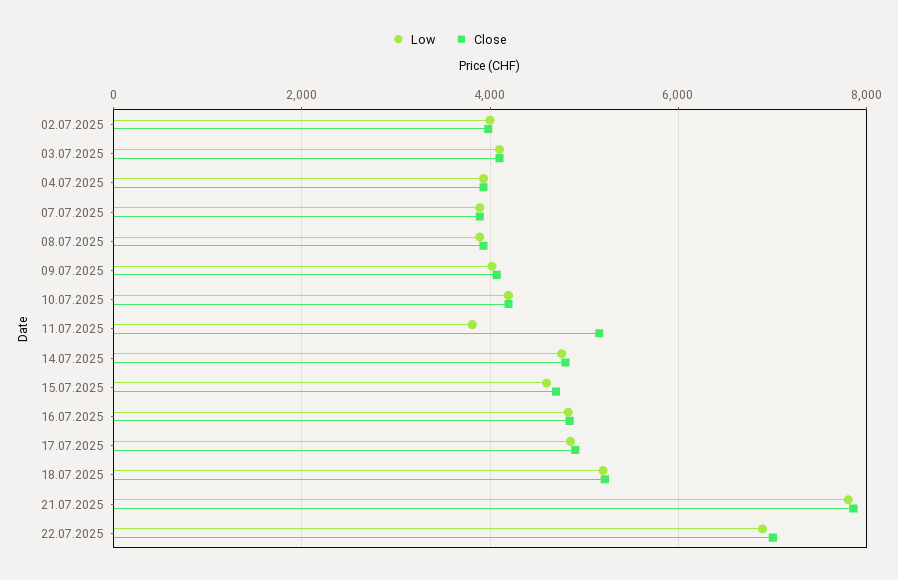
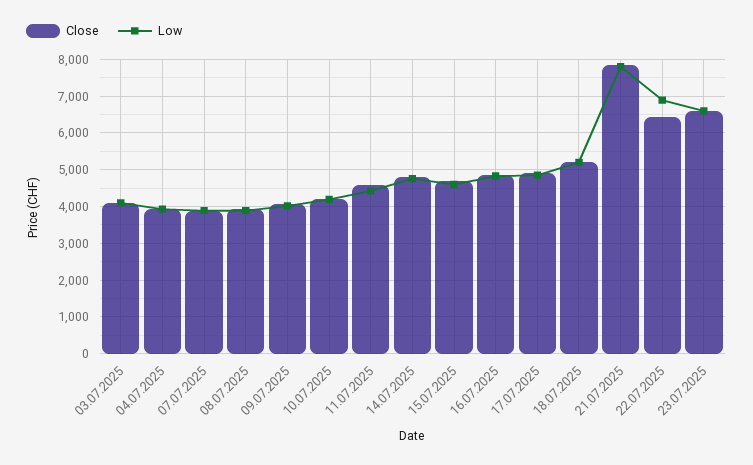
Low, 02.07.2025: 4000 -> none
Close, 02.07.2025: 4000 -> none
Low, 11.07.2025: 3800 -> 4400
Close, 11.07.2025: 5200 -> 4600
Close, 22.07.2025: 7000 -> 6400
Close, 23.07.2025: none -> 6600
Low, 23.07.2025: none -> 6600

